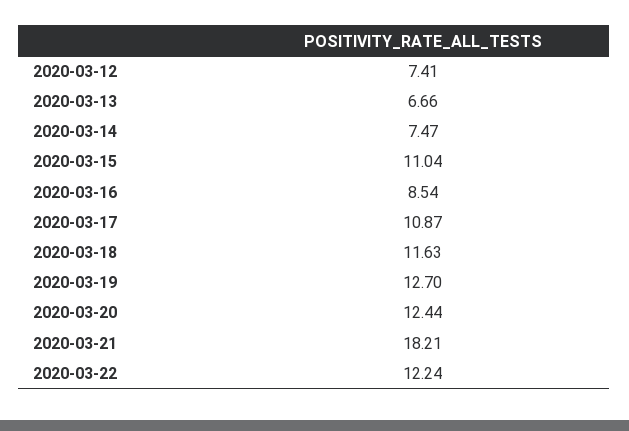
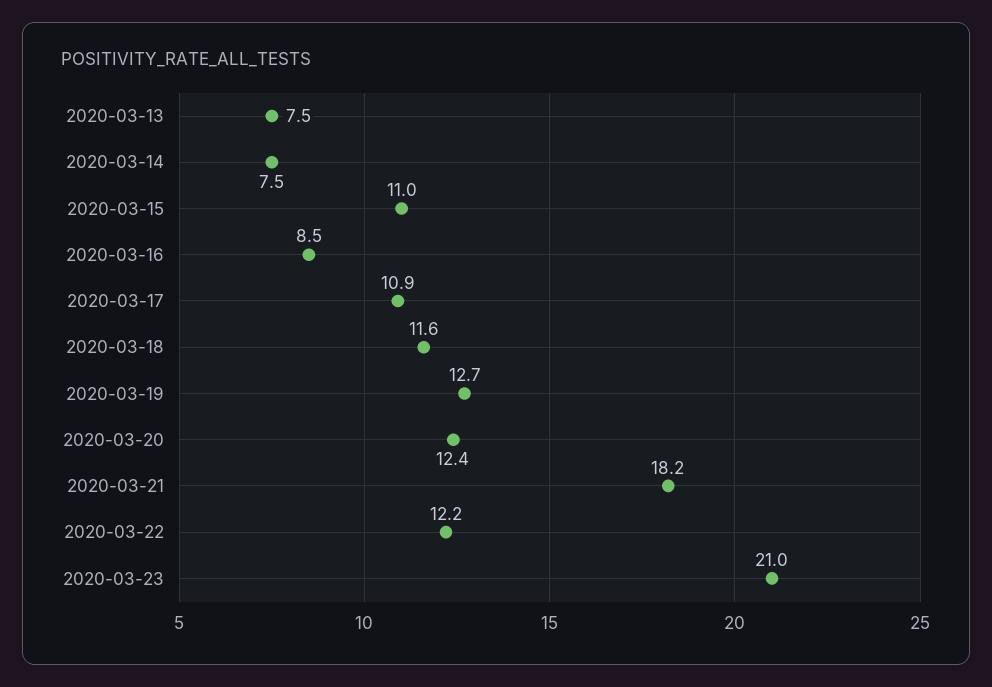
2020-03-12: 7.41 -> none
2020-03-13: 6.66 -> 7.5
2020-03-23: none -> 21

